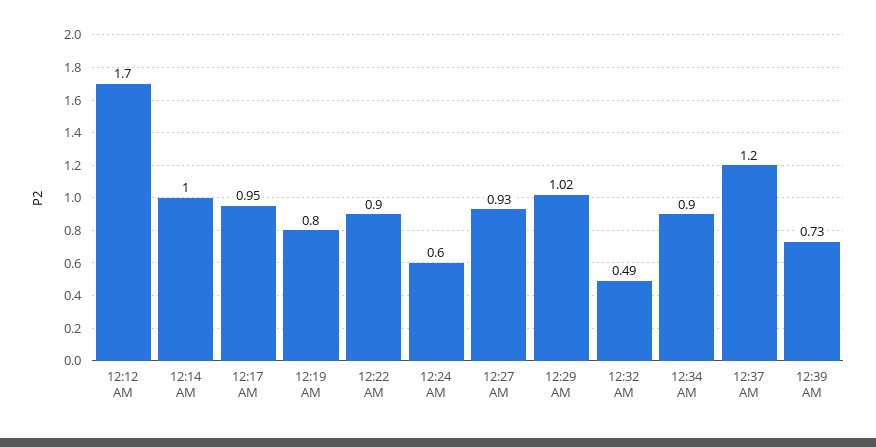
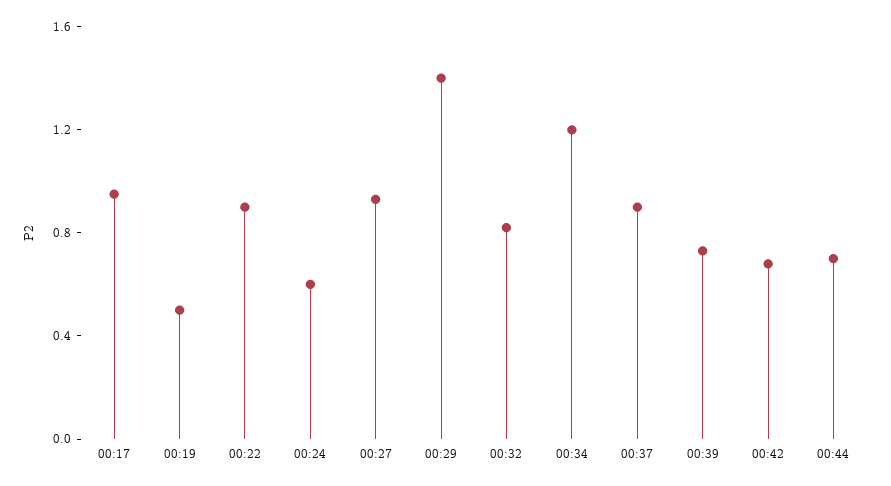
12:12 AM: 1.7 -> none
12:14 AM: 1 -> none
12:19 AM: 0.8 -> 0.5
12:29 AM: 1.02 -> 1.4
12:32 AM: 0.49 -> 0.8
12:34 AM: 0.9 -> 1.2
12:37 AM: 1.2 -> 0.9
00:42: none -> 0.7
00:44: none -> 0.7

